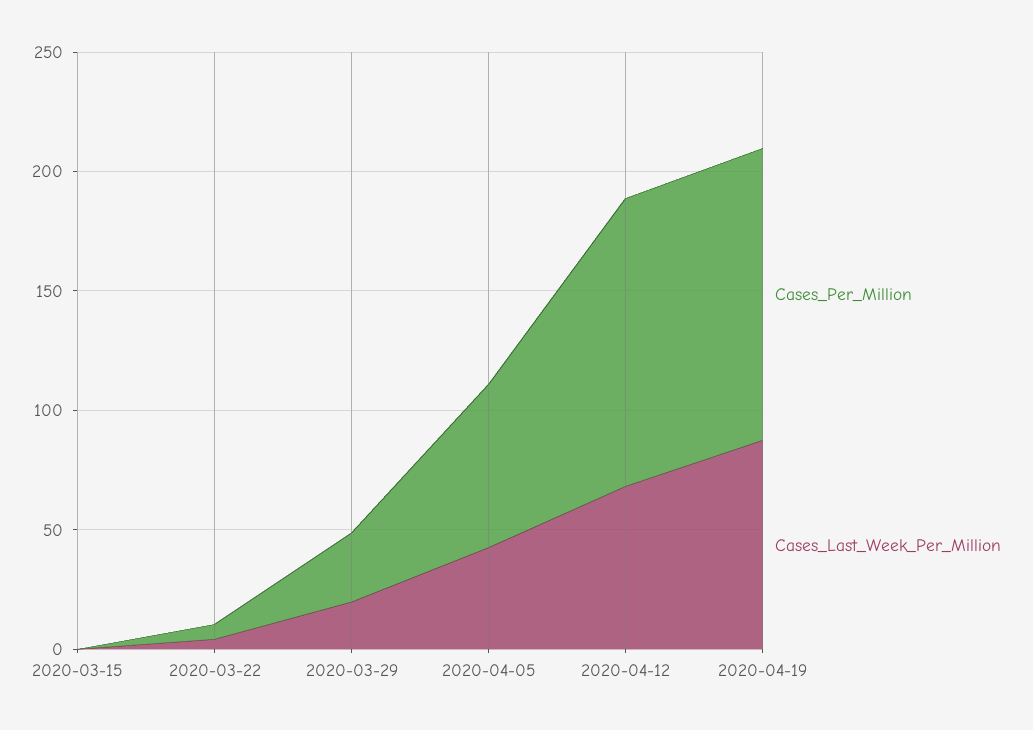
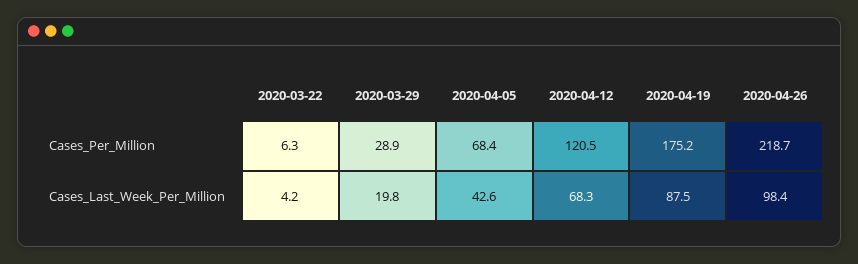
Cases_Per_Million, 2020-03-15: 0 -> none
Cases_Last_Week_Per_Million, 2020-03-15: 0 -> none
Cases_Per_Million, 2020-04-19: 120 -> 175.2
Cases_Per_Million, 2020-04-26: none -> 218.7
Cases_Last_Week_Per_Million, 2020-04-26: none -> 98.4

